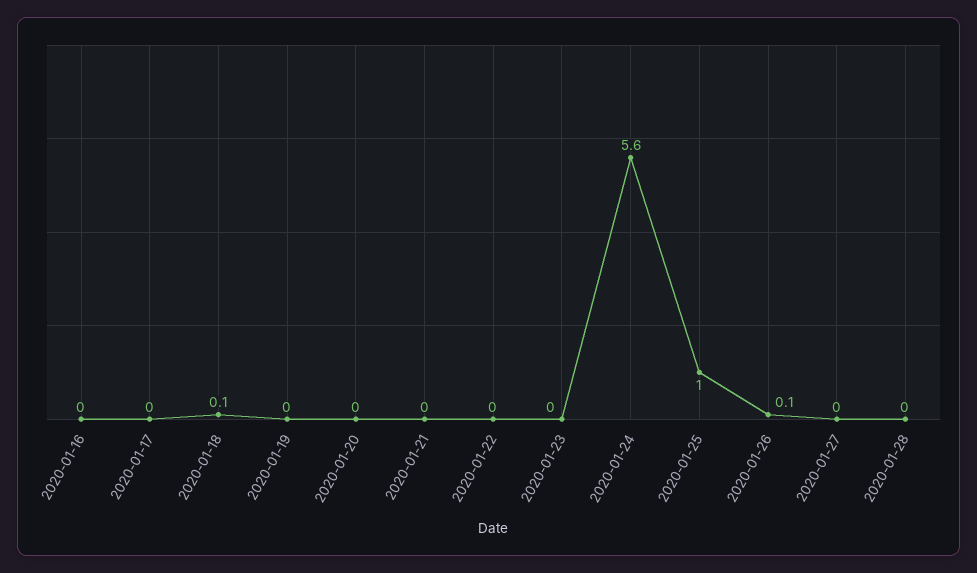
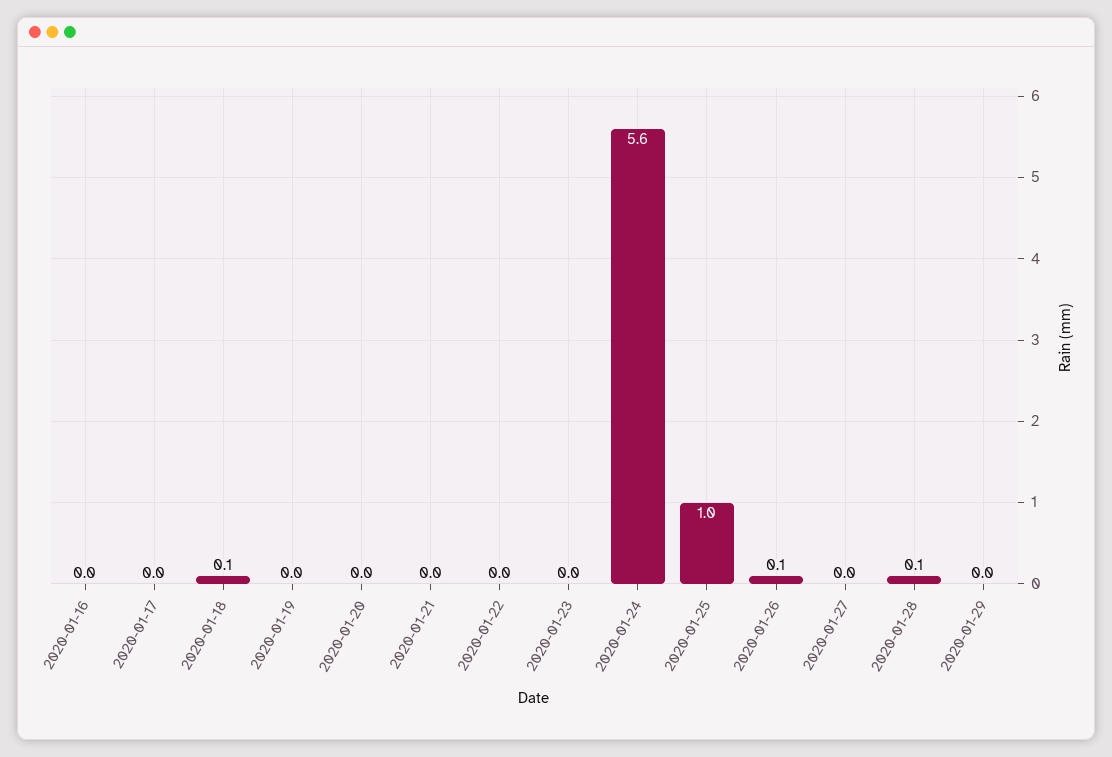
2020-01-28: 0 -> 0.1
2020-01-29: none -> 0

